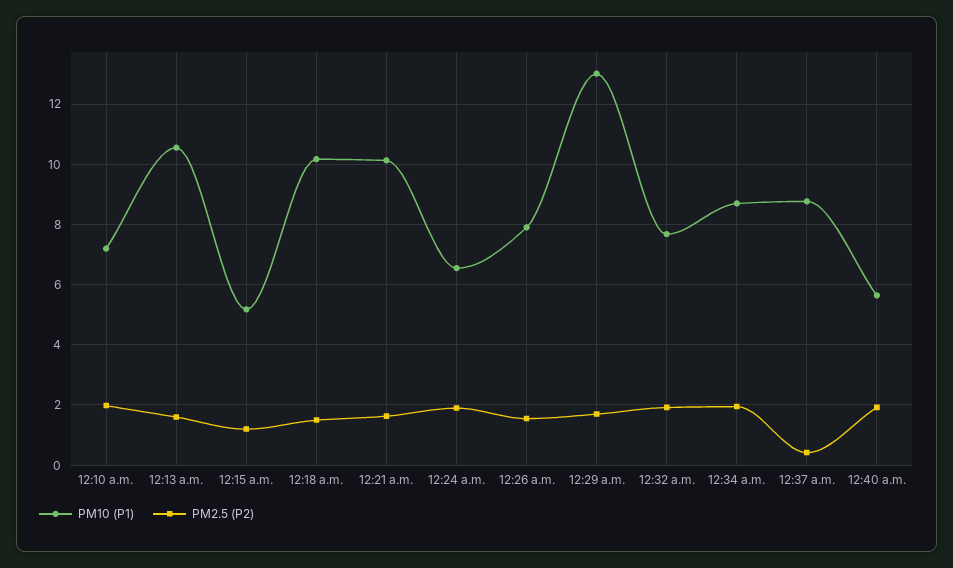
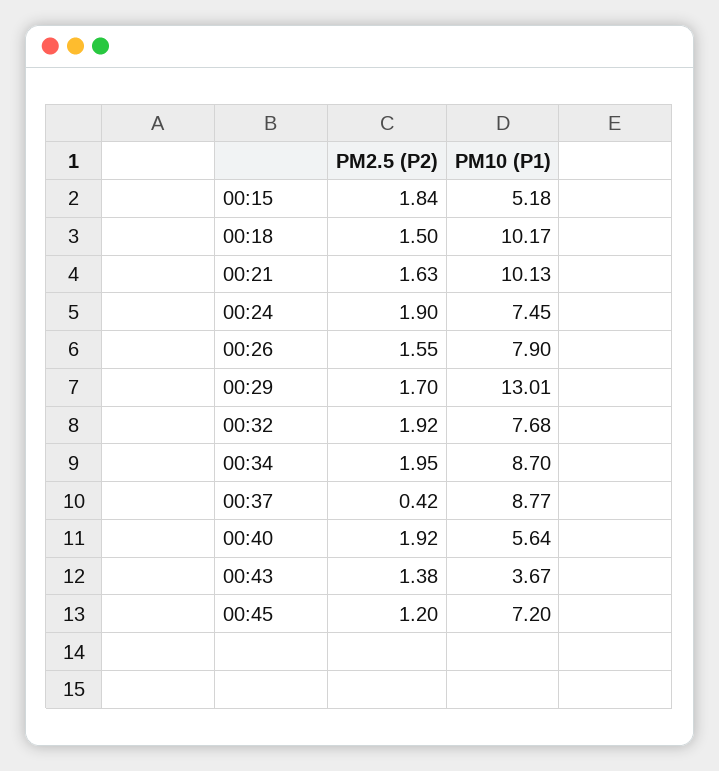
PM10 (P1), 12:10 a.m.: 7.2 -> none
PM2.5 (P2), 12:10 a.m.: 2 -> none
PM10 (P1), 12:13 a.m.: 10.6 -> none
PM2.5 (P2), 12:13 a.m.: 1.6 -> none
PM2.5 (P2), 12:15 a.m.: 1.2 -> 1.84
PM10 (P1), 12:24 a.m.: 6.6 -> 7.45
PM2.5 (P2), 00:43: none -> 1.38
PM10 (P1), 00:43: none -> 3.67
PM2.5 (P2), 00:45: none -> 1.2
PM10 (P1), 00:45: none -> 7.2

